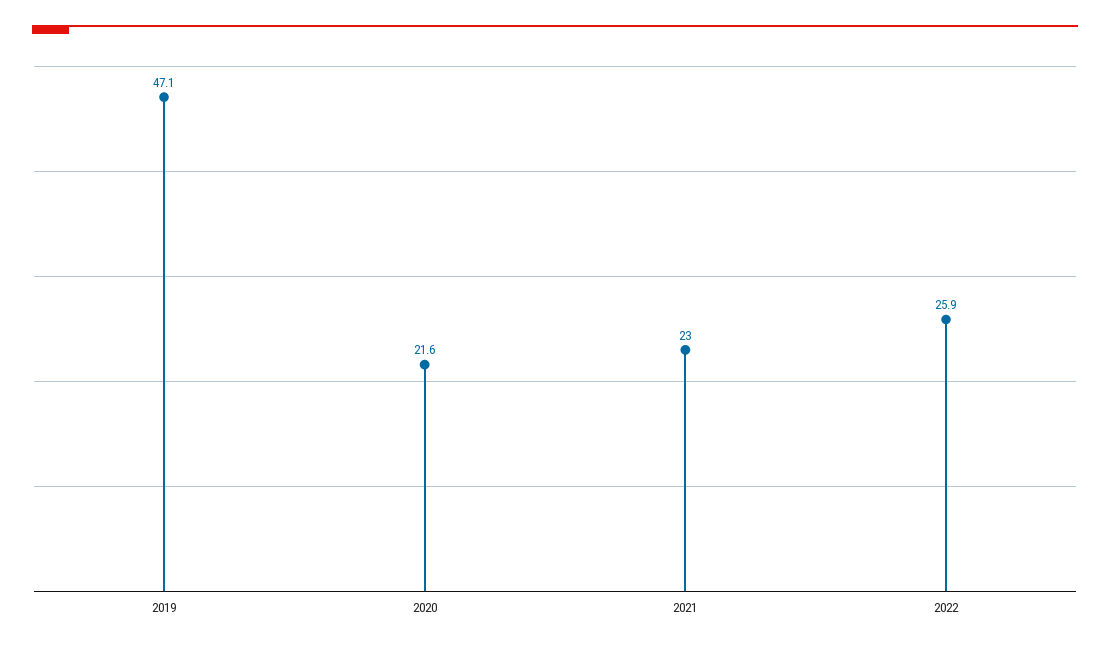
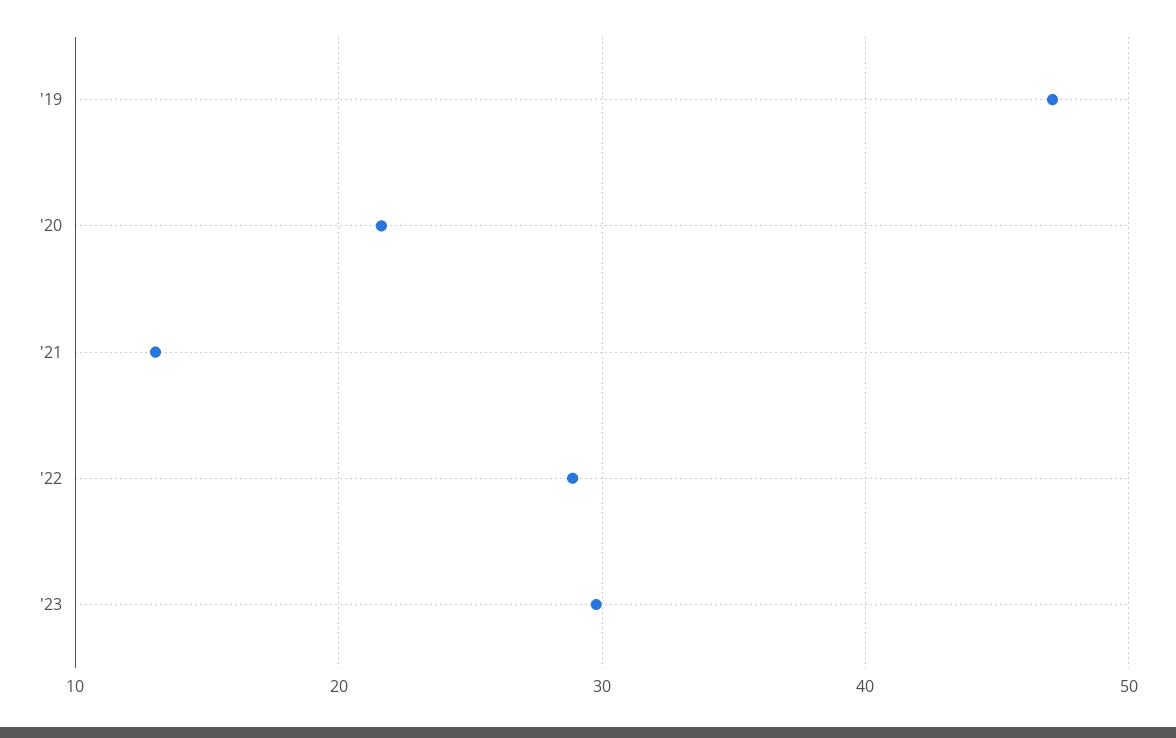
2021: 23 -> 13
2022: 25.9 -> 29
'23: none -> 30

